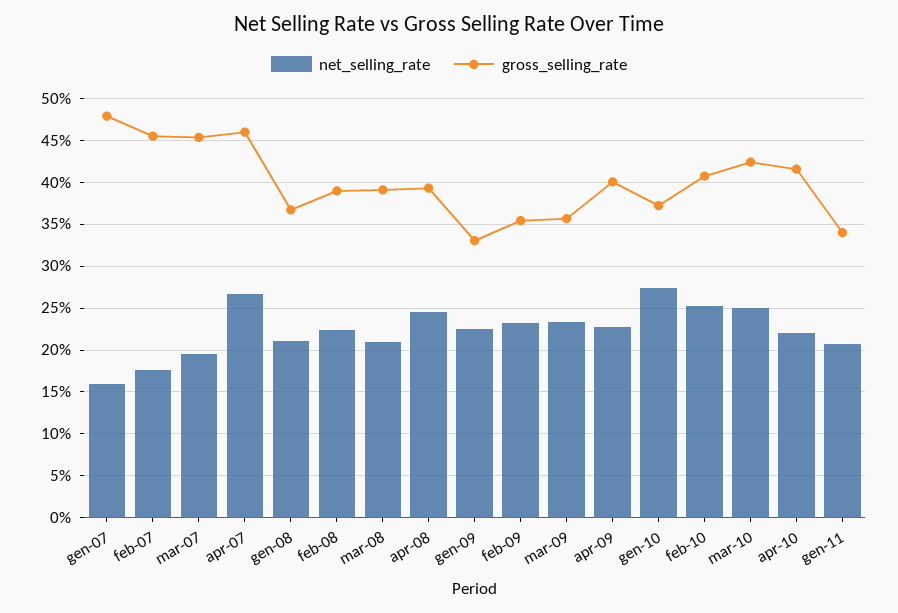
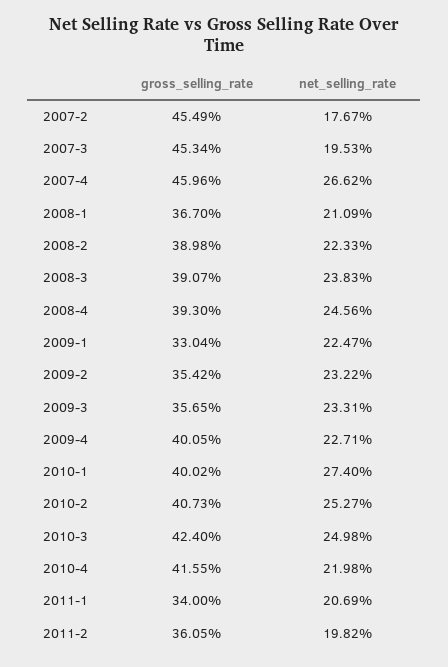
net_selling_rate, gen-07: 16 -> none
gross_selling_rate, gen-07: 48 -> none
net_selling_rate, mar-08: 21 -> 23.83
gross_selling_rate, gen-10: 37 -> 40.02
gross_selling_rate, 2011-2: none -> 36.05
net_selling_rate, 2011-2: none -> 19.82

